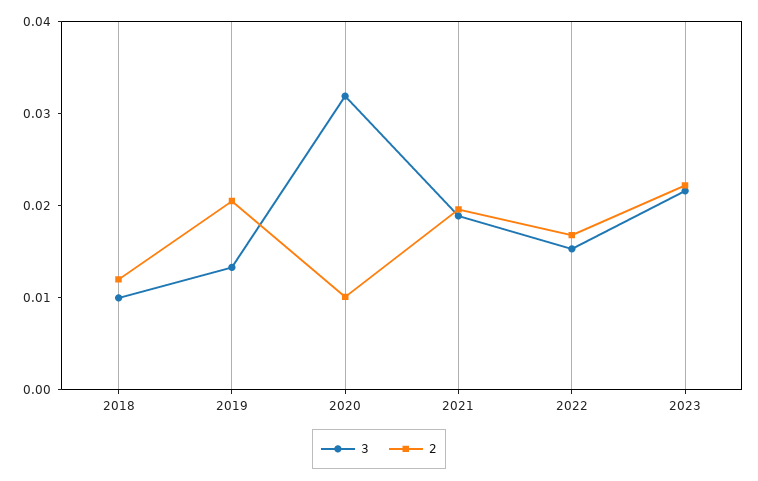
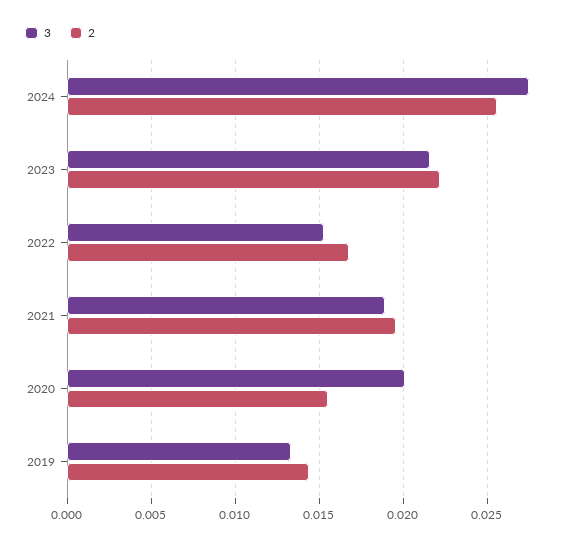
3, 2018: 0.01 -> none
2, 2018: 0.012 -> none
2, 2019: 0.02 -> 0.0145
3, 2020: 0.032 -> 0.02
2, 2020: 0.01 -> 0.0155
3, 2024: none -> 0.0275
2, 2024: none -> 0.0255

